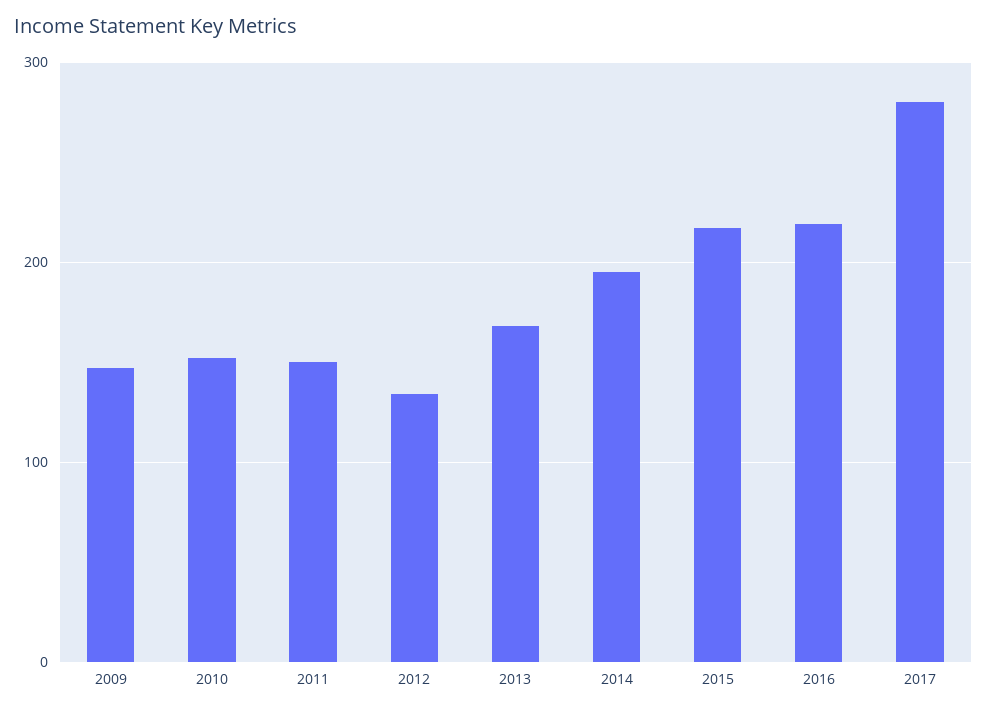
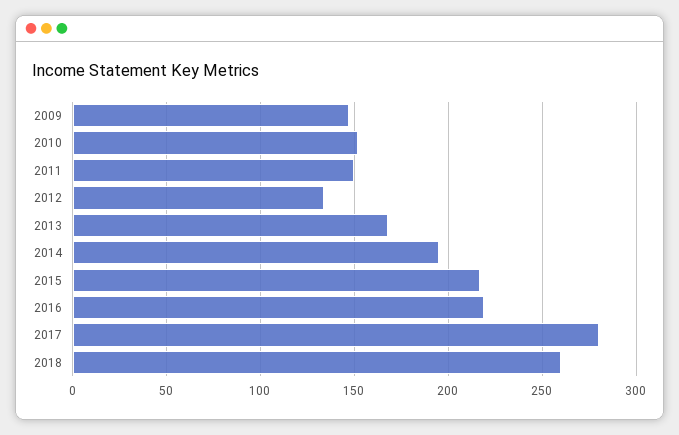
2018: none -> 260

